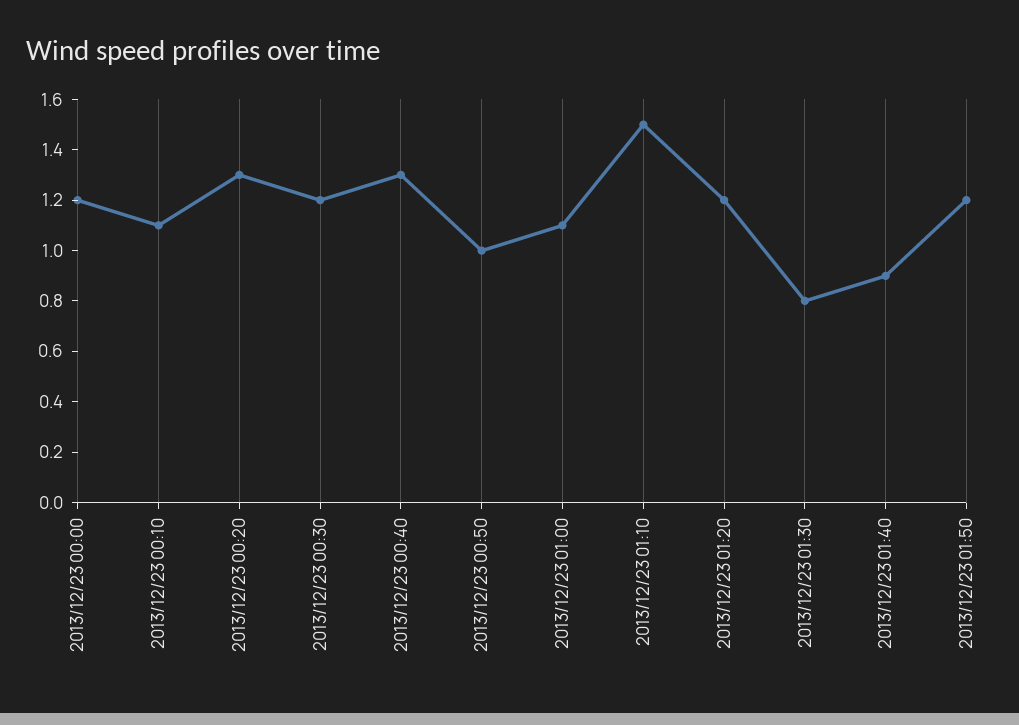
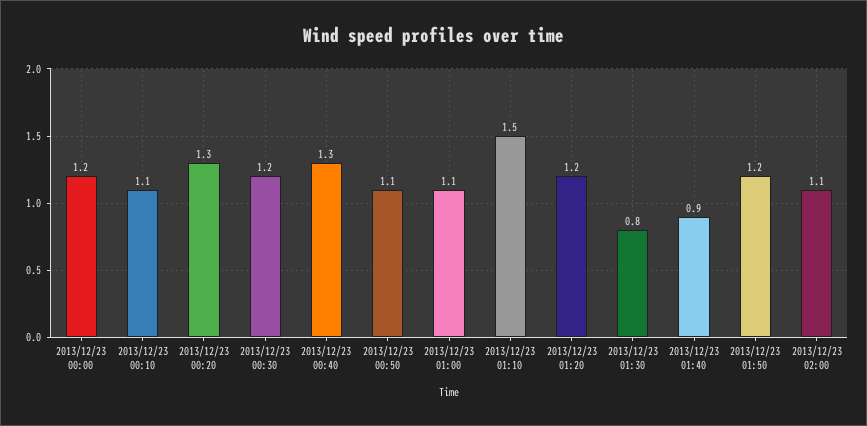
2013/12/23 00:50: 1 -> 1.1
2013/12/23 02:00: none -> 1.1

